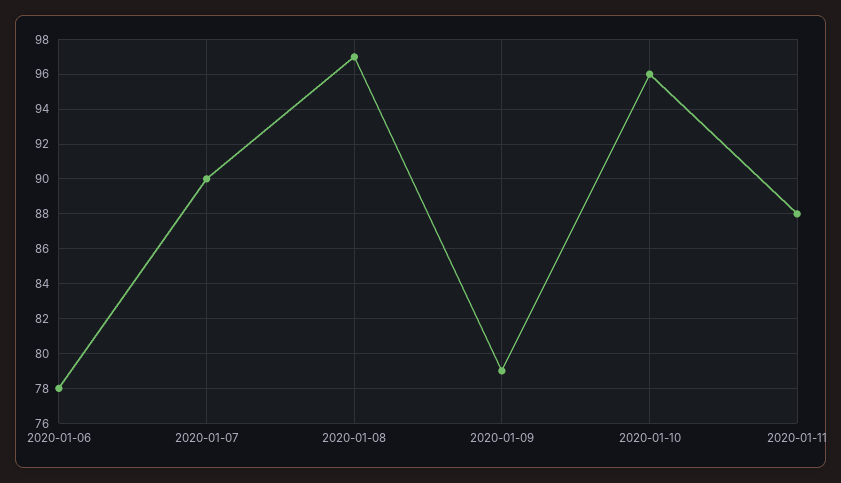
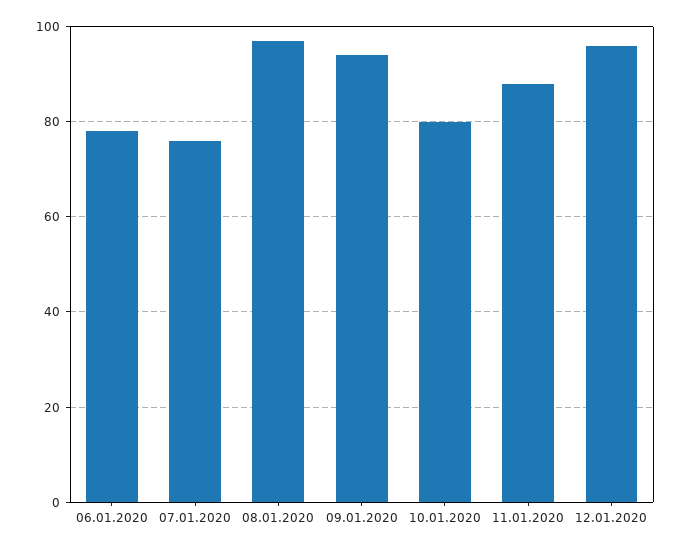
2020-01-07: 90 -> 75
2020-01-09: 79 -> 95
2020-01-10: 96 -> 80
12.01.2020: none -> 95

